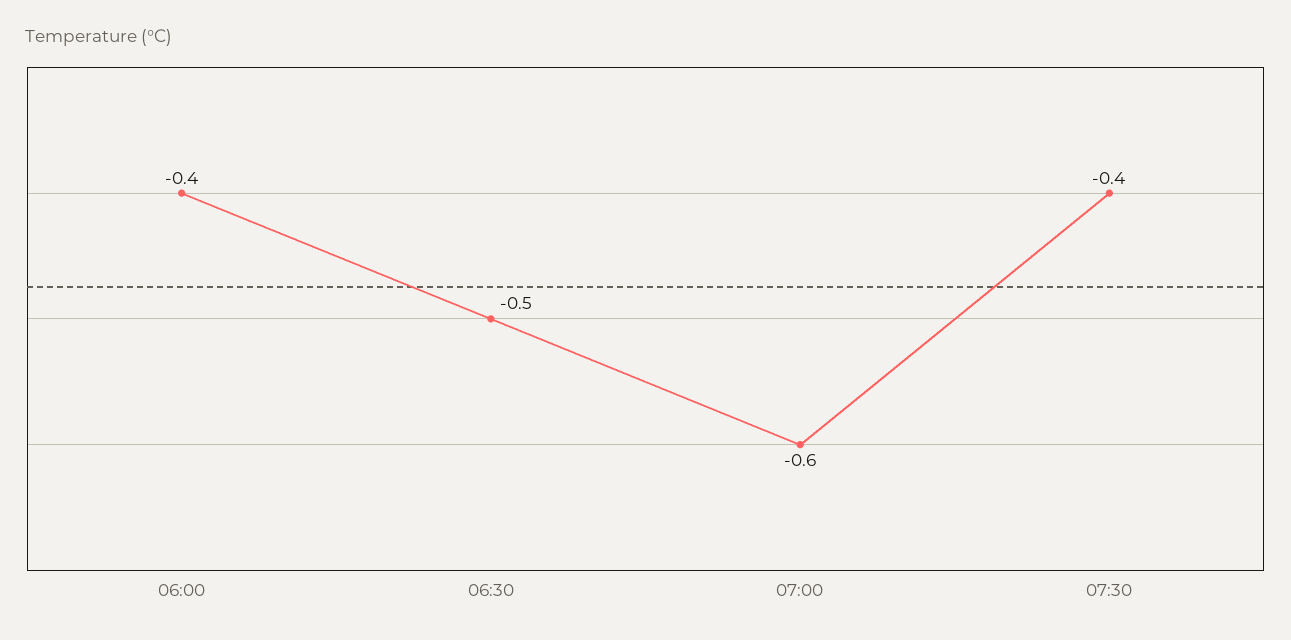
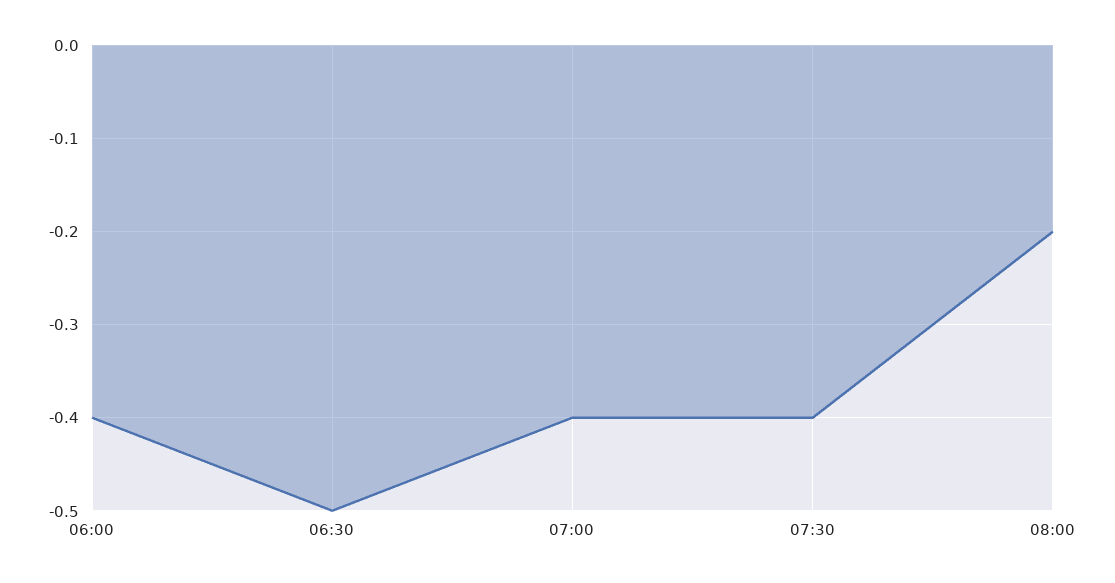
07:00: -0.6 -> -0.4
08:00: none -> -0.2

